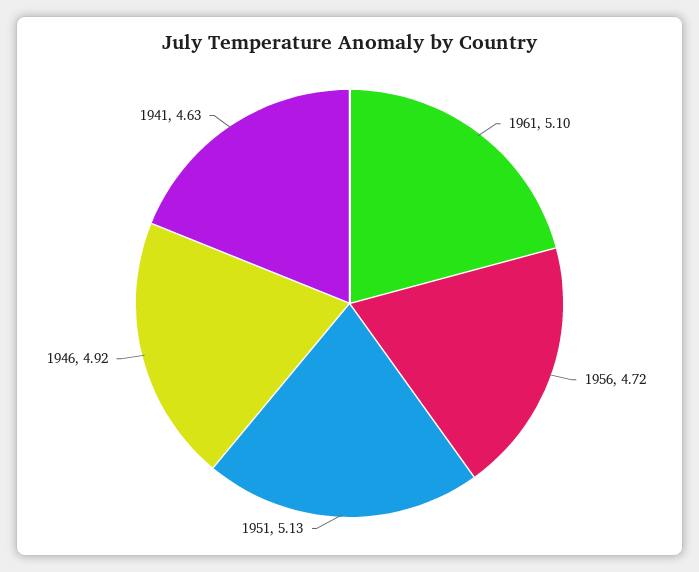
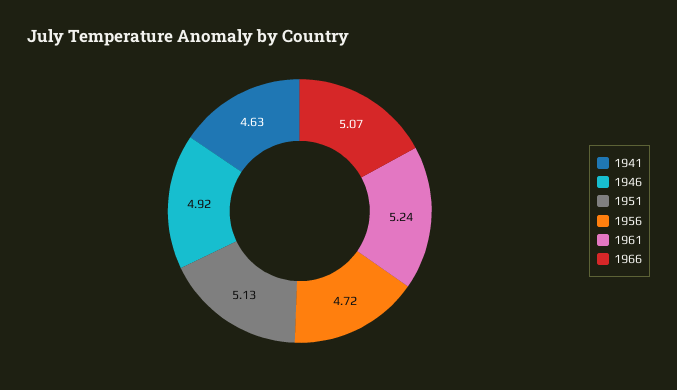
1961: 5.1 -> 5.24
1966: none -> 5.07

